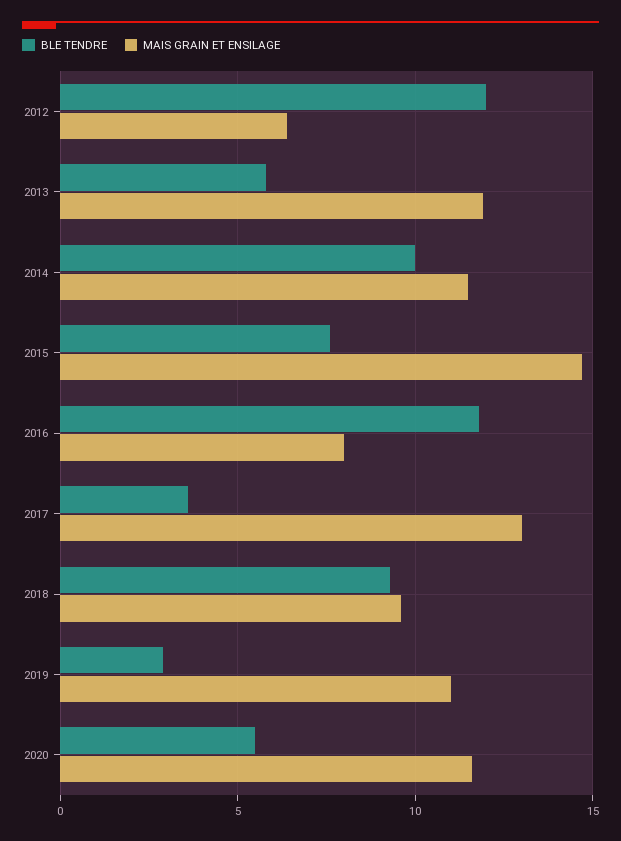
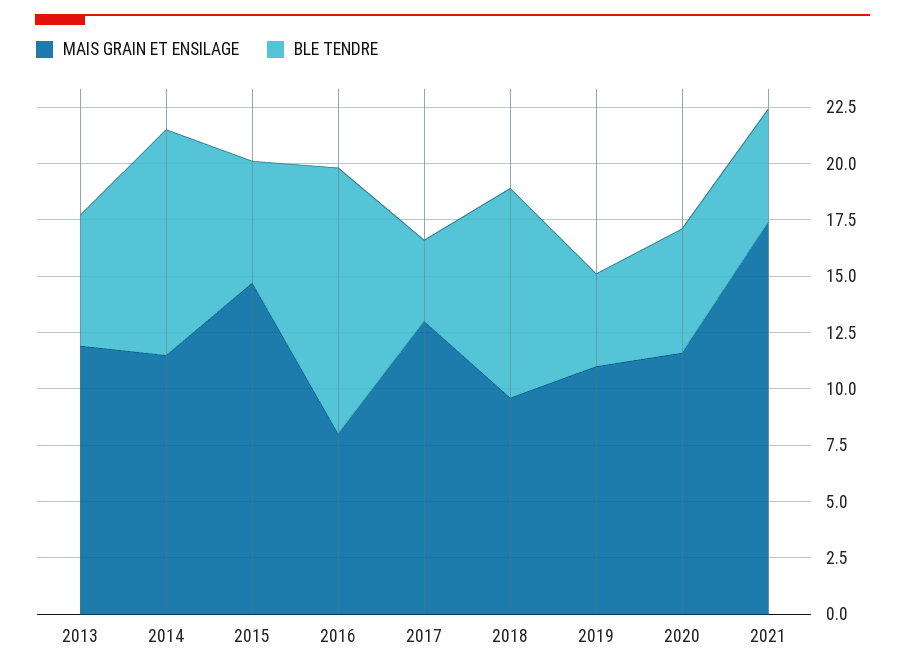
BLE TENDRE, 2012: 12 -> none
MAIS GRAIN ET ENSILAGE, 2012: 6.5 -> none
BLE TENDRE, 2015: 7.5 -> 5.5
BLE TENDRE, 2019: 3 -> 4
MAIS GRAIN ET ENSILAGE, 2021: none -> 17.5
BLE TENDRE, 2021: none -> 5

